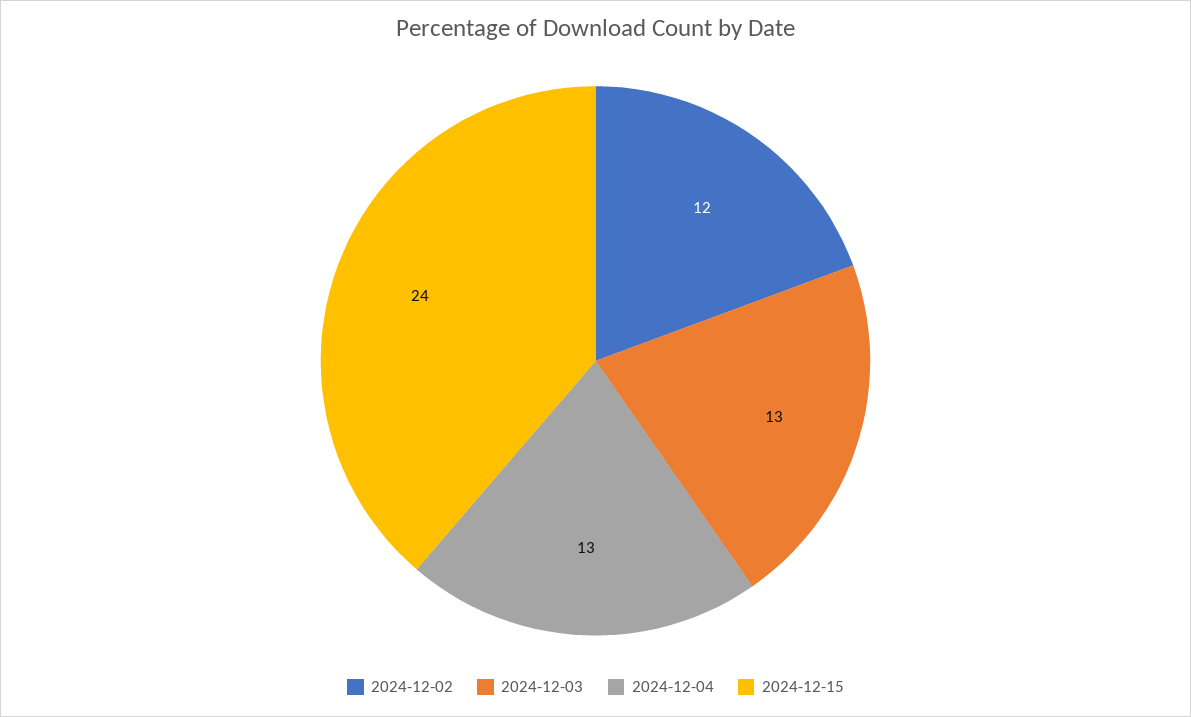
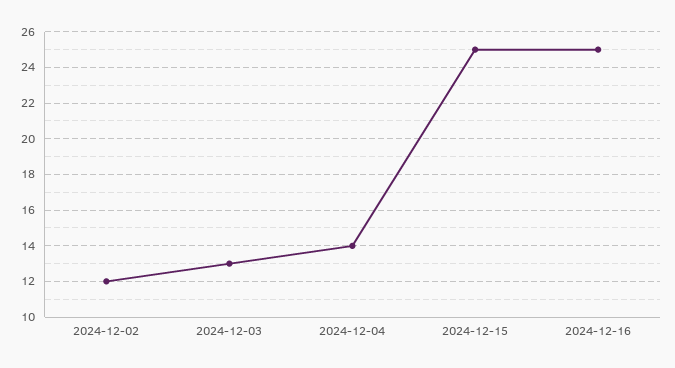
2024-12-04: 13 -> 14
2024-12-15: 24 -> 25
2024-12-16: none -> 25

